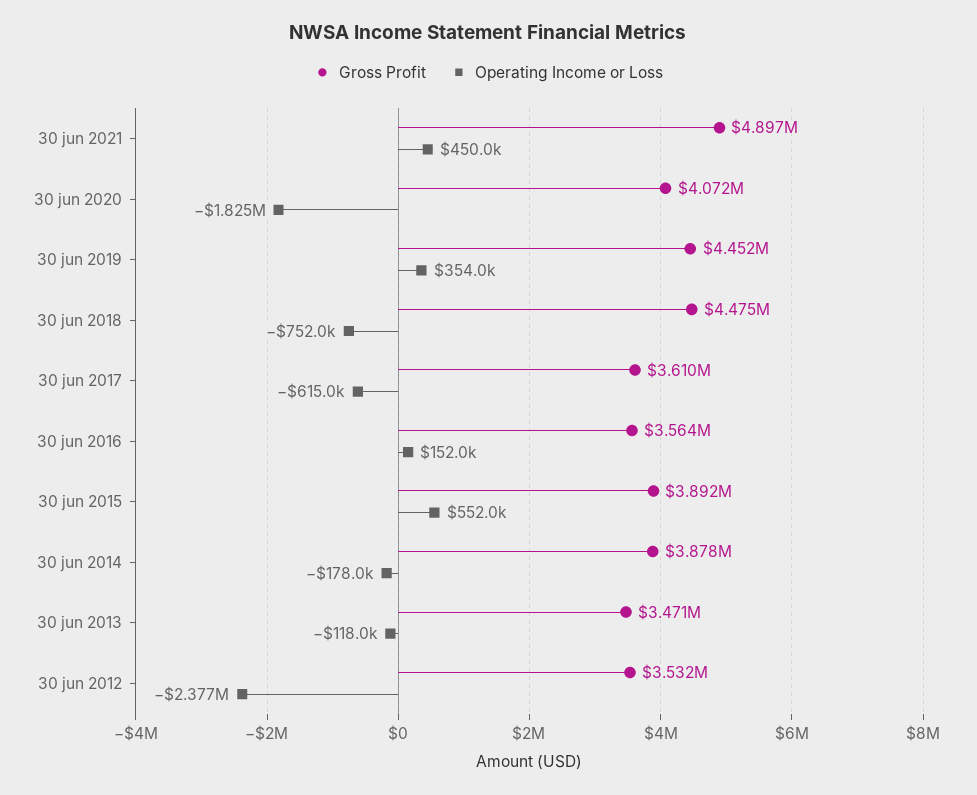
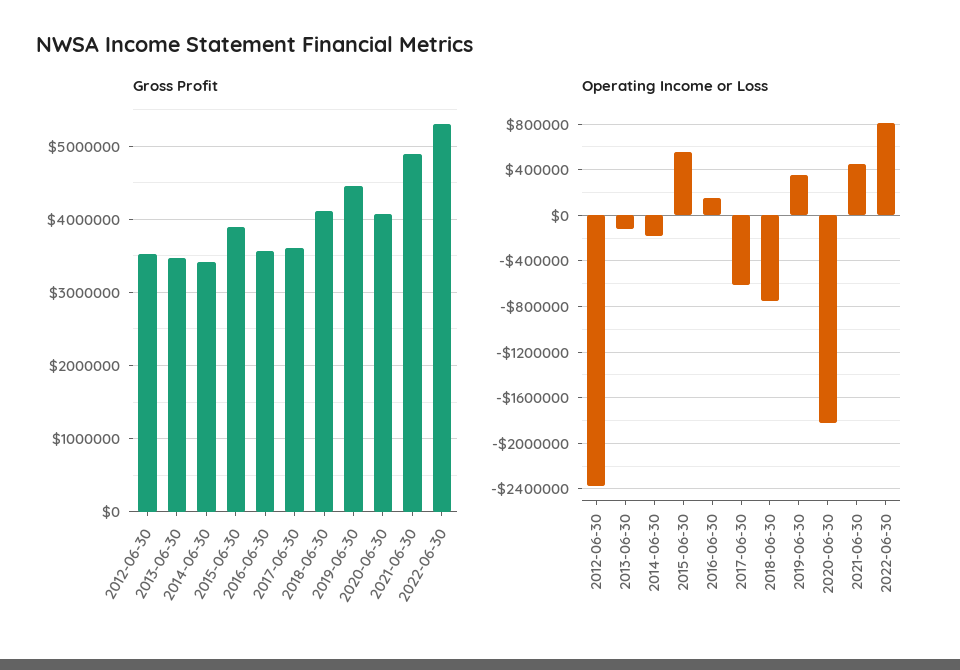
Gross Profit, 30 jun 2018: 4475000 -> 4100000
Gross Profit, 30 jun 2014: 3878000 -> 3400000
Gross Profit, 2022-06-30: none -> 5300000
Operating Income or Loss, 2022-06-30: none -> 800000

